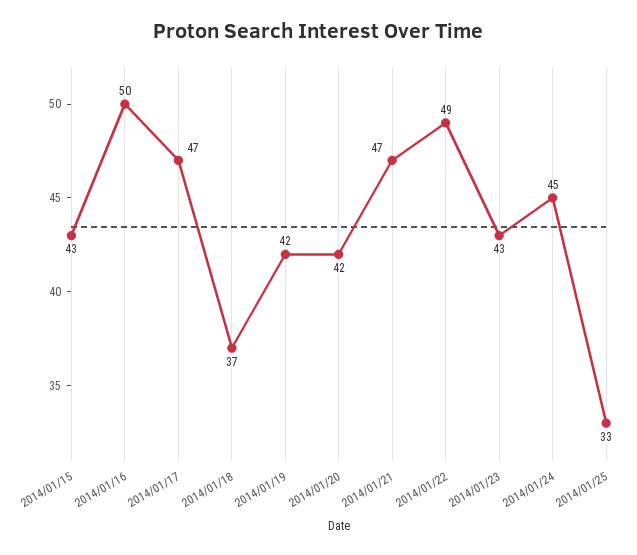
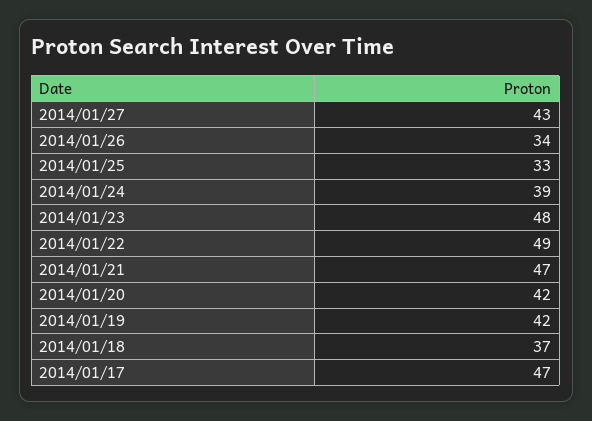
2014/01/15: 43 -> none
2014/01/16: 50 -> none
2014/01/23: 43 -> 48
2014/01/24: 45 -> 39
2014/01/27: none -> 43
2014/01/26: none -> 34

